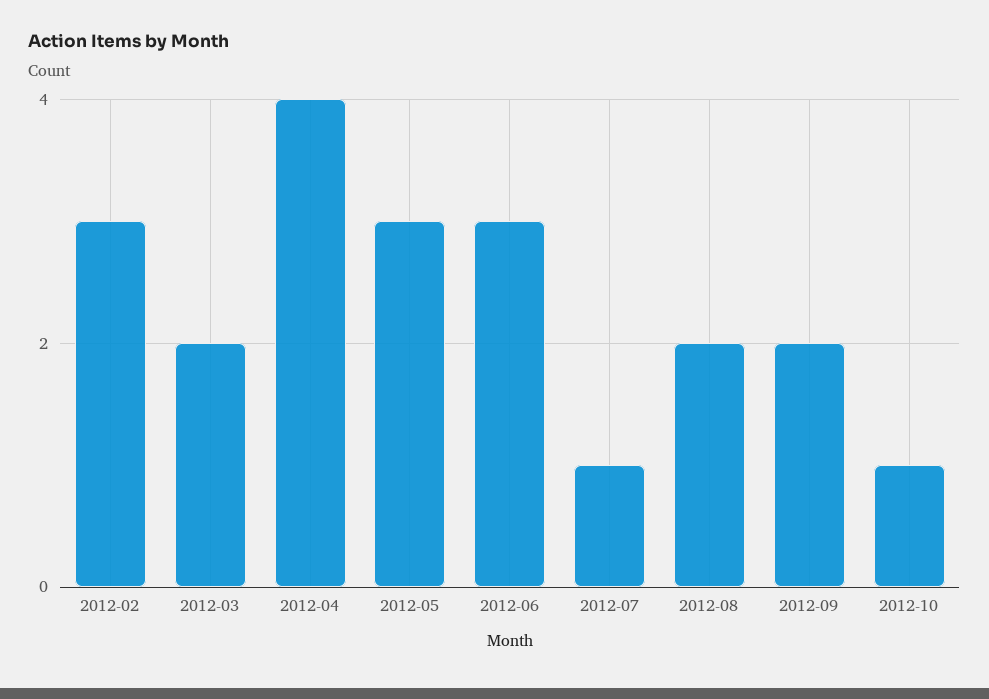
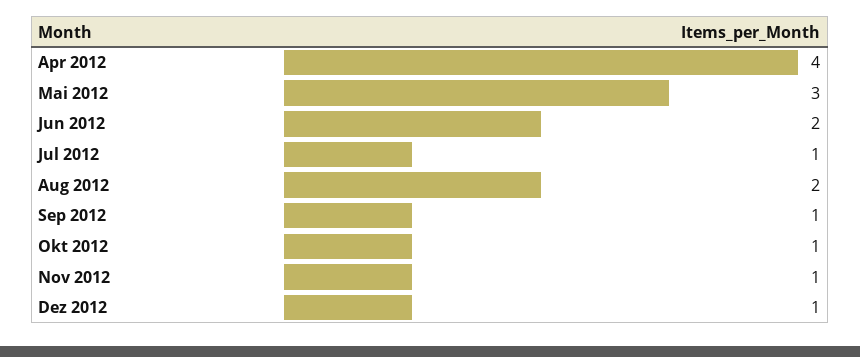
2012-02: 3 -> none
2012-03: 2 -> none
2012-06: 3 -> 2
2012-09: 2 -> 1
Nov 2012: none -> 1
Dez 2012: none -> 1

